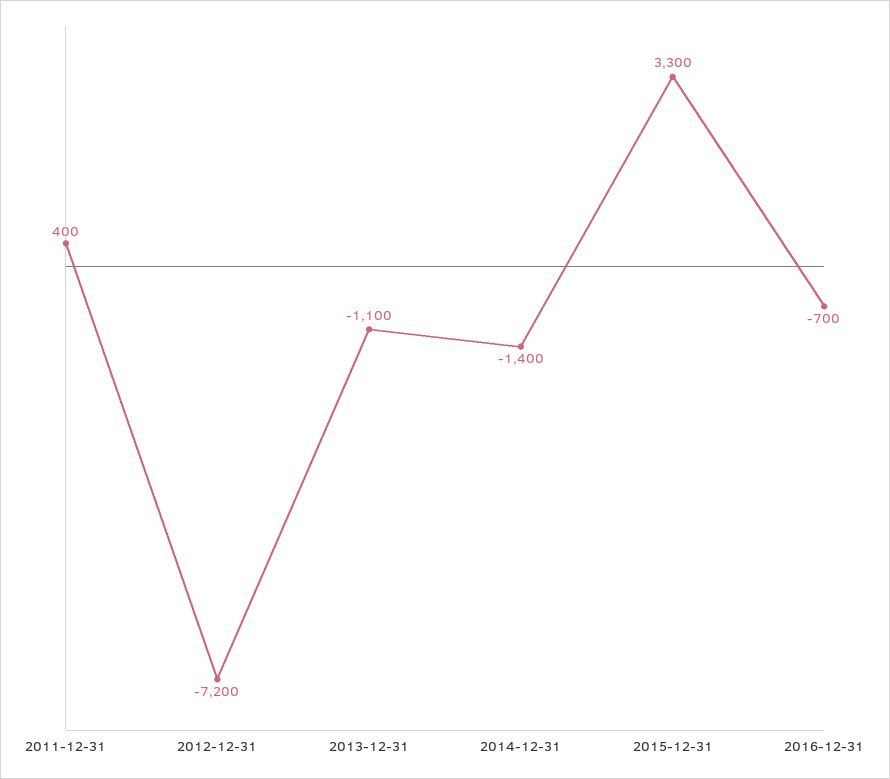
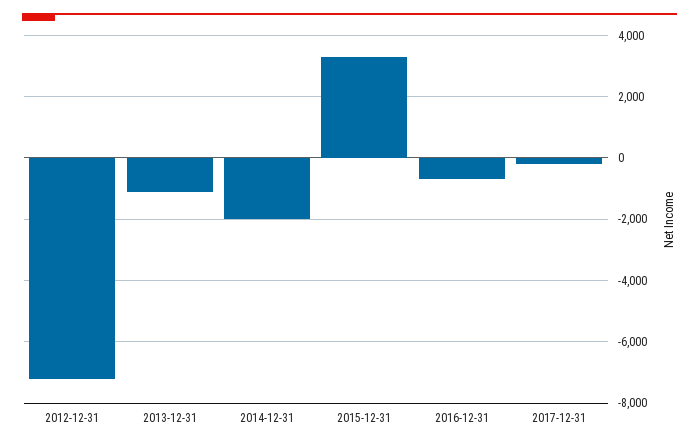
2011-12-31: 400 -> none
2014-12-31: -1400 -> -2000
2017-12-31: none -> -200

